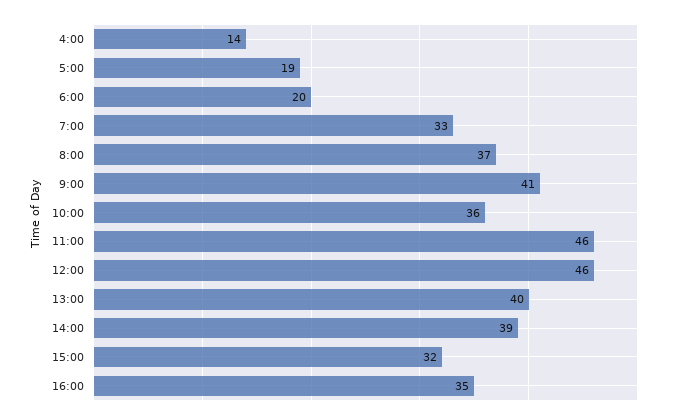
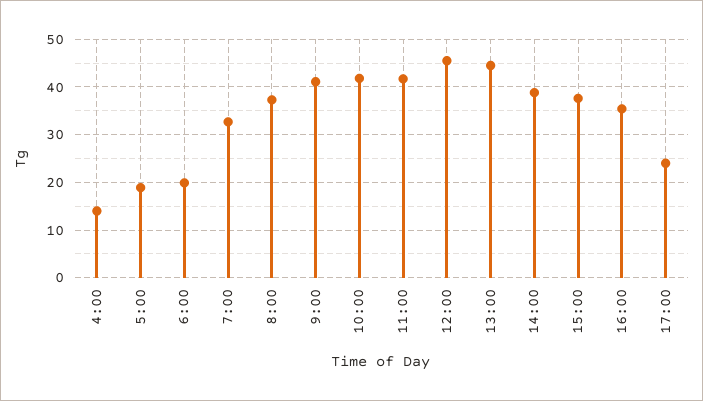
10:00: 36 -> 42
11:00: 46 -> 42
13:00: 40 -> 44
15:00: 32 -> 38
17:00: none -> 24

